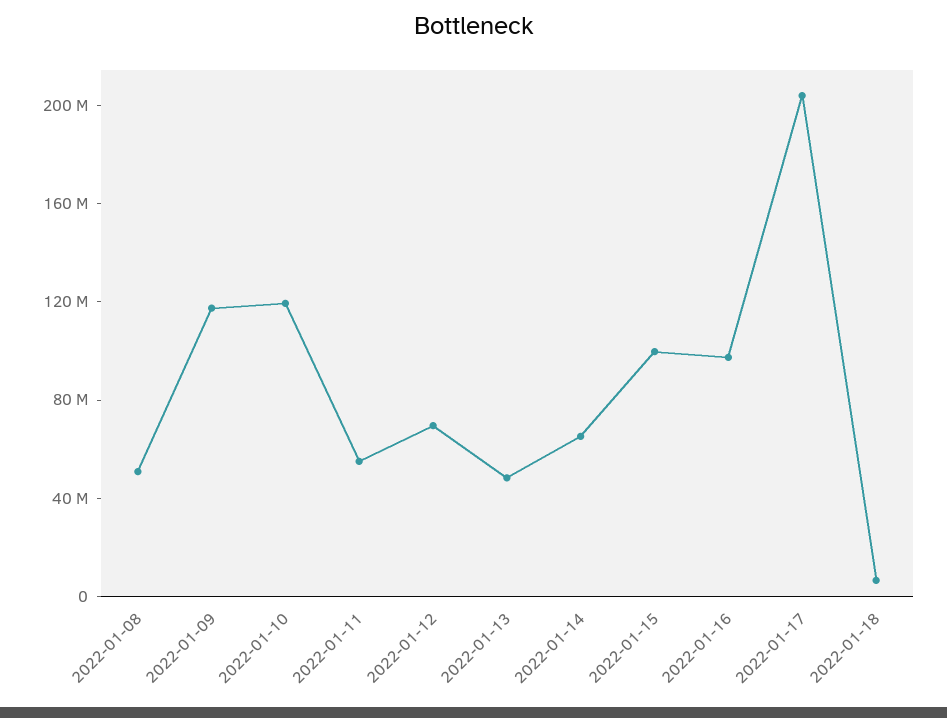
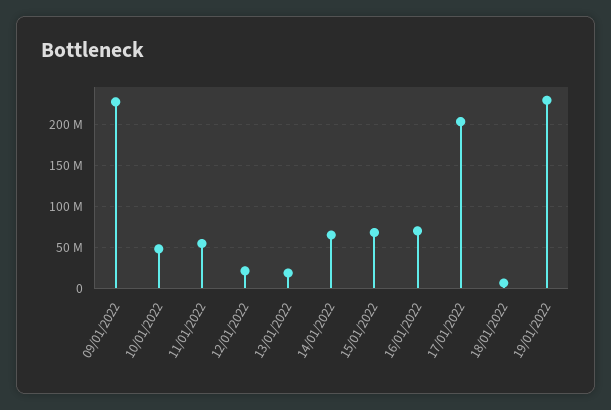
2022-01-08: 50000000 -> none
2022-01-09: 120000000 -> 230000000
2022-01-10: 120000000 -> 50000000
2022-01-12: 70000000 -> 20000000
2022-01-13: 50000000 -> 20000000
2022-01-15: 100000000 -> 70000000
2022-01-16: 100000000 -> 70000000
19/01/2022: none -> 230000000

